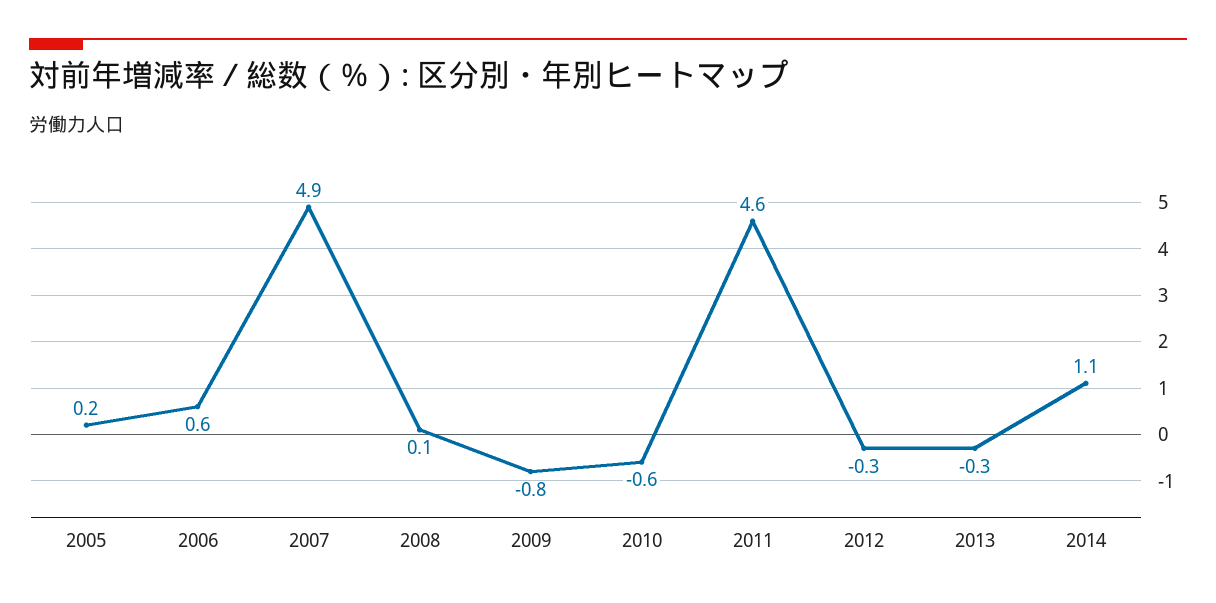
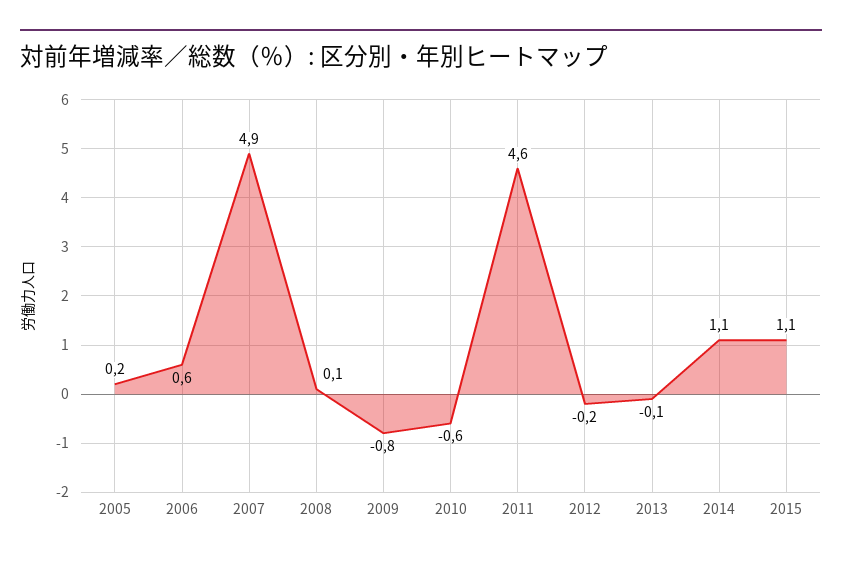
2012: -0.3 -> -0.2
2013: -0.3 -> -0.1
2015: none -> 1.1

